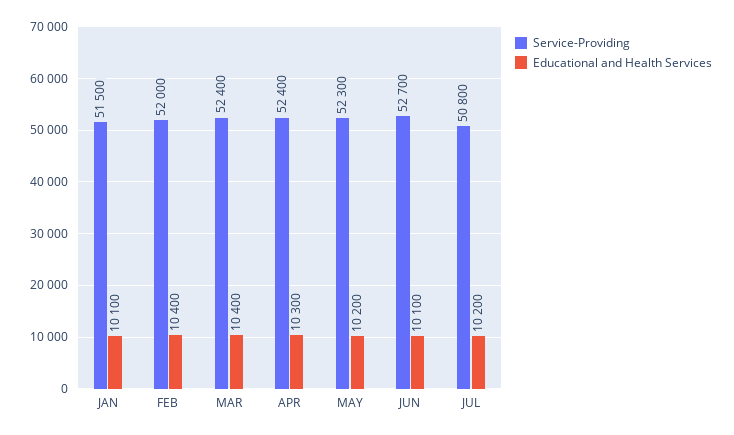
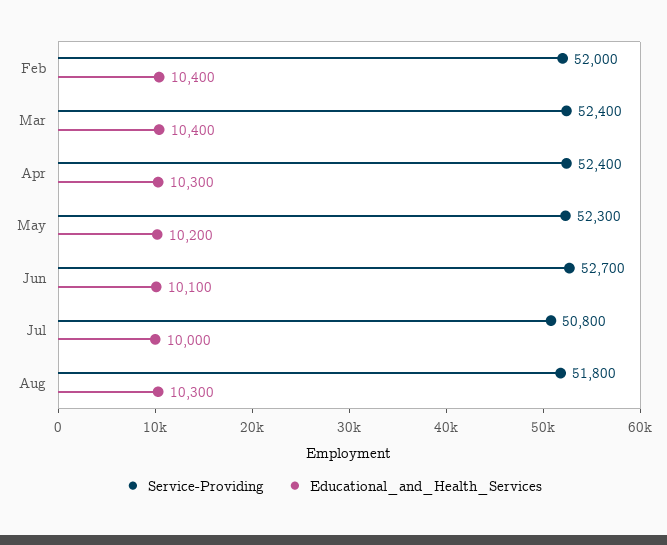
Service-Providing, JAN: 51500 -> none
Educational and Health Services, JAN: 10100 -> none
Educational and Health Services, JUL: 10200 -> 10000
Service-Providing, Aug: none -> 51800
Educational and Health Services, Aug: none -> 10300

